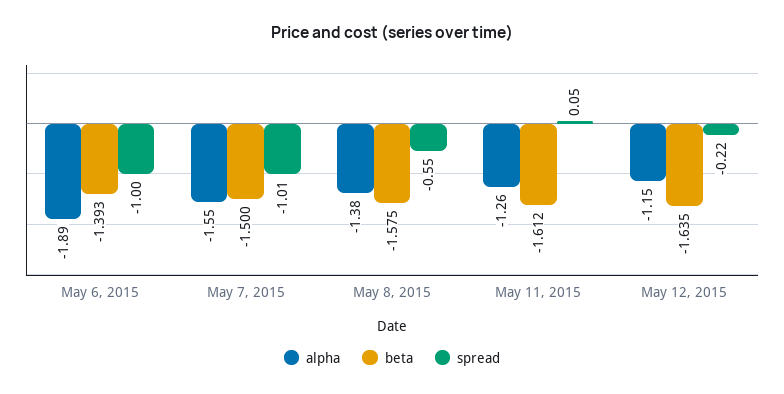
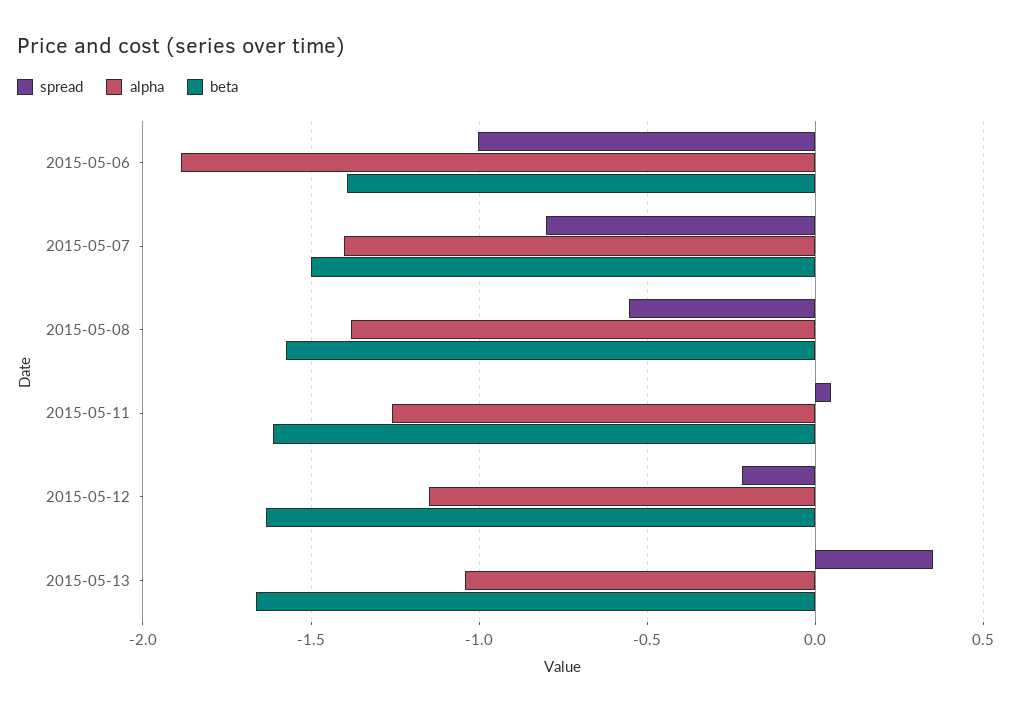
alpha, May 7, 2015: -1.55 -> -1.4
spread, May 7, 2015: -1.01 -> -0.8
spread, 2015-05-13: none -> 0.35
alpha, 2015-05-13: none -> -1.05
beta, 2015-05-13: none -> -1.65

